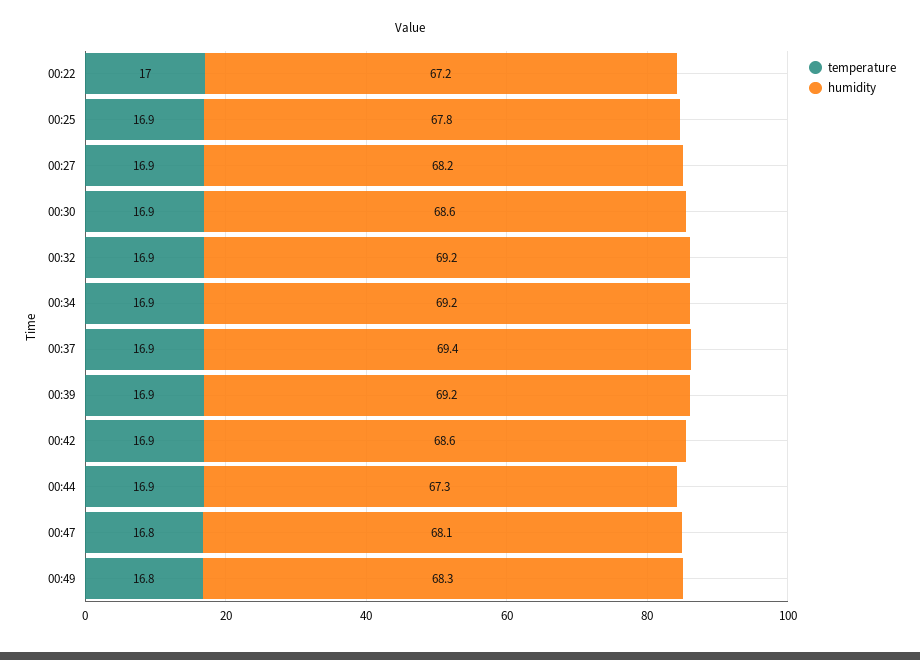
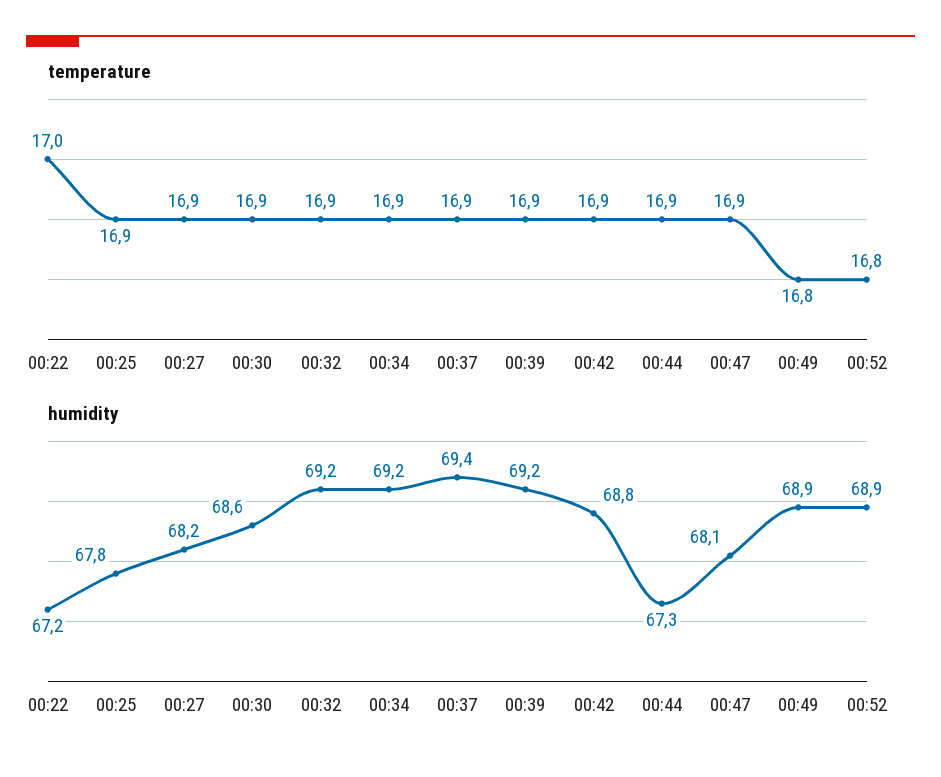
humidity, 00:42: 68.6 -> 68.8
temperature, 00:47: 16.8 -> 16.9
humidity, 00:49: 68.3 -> 68.9
temperature, 00:52: none -> 16.8
humidity, 00:52: none -> 68.9

